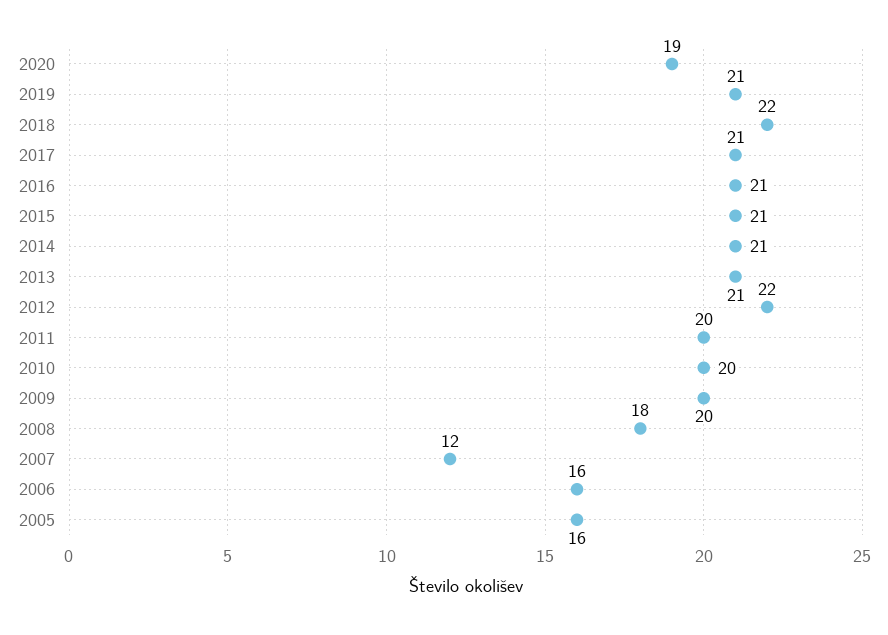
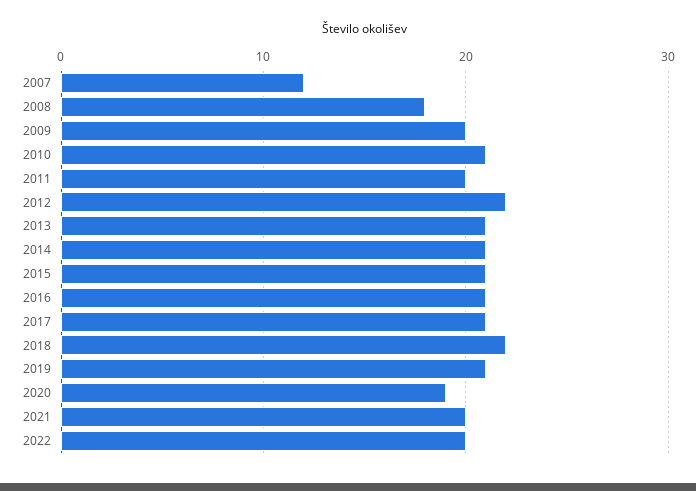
2010: 20 -> 21
2006: 16 -> none
2005: 16 -> none
2021: none -> 20
2022: none -> 20

